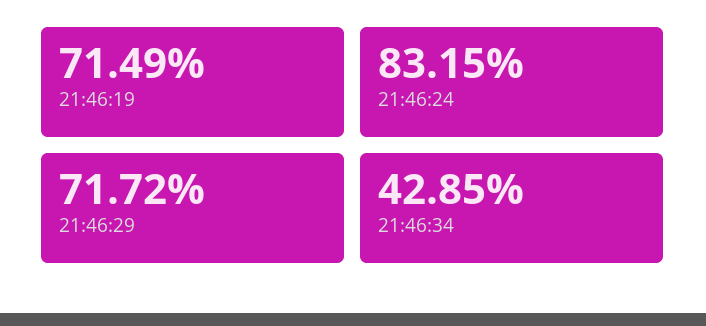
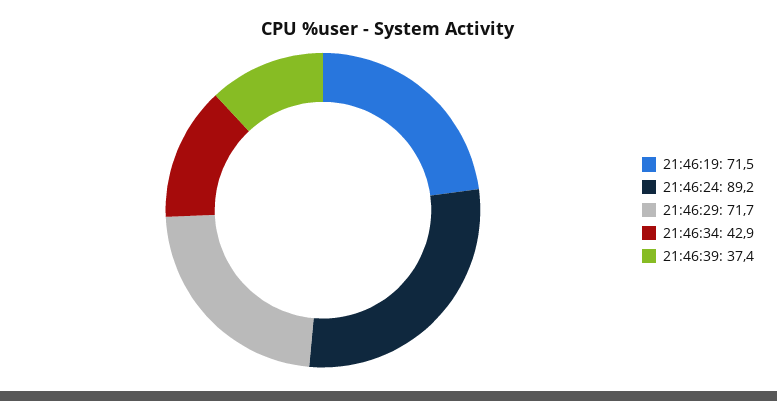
21:46:24: 83.15 -> 89.2
21:46:39: none -> 37.4

